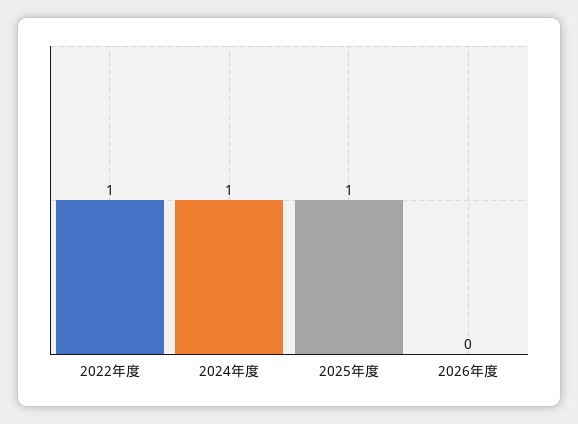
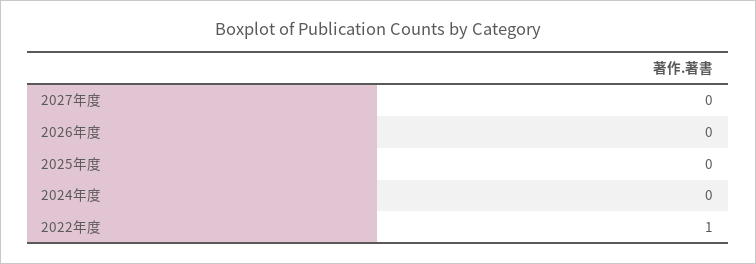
2024年度: 1 -> 0
2025年度: 1 -> 0
2027年度: none -> 0

